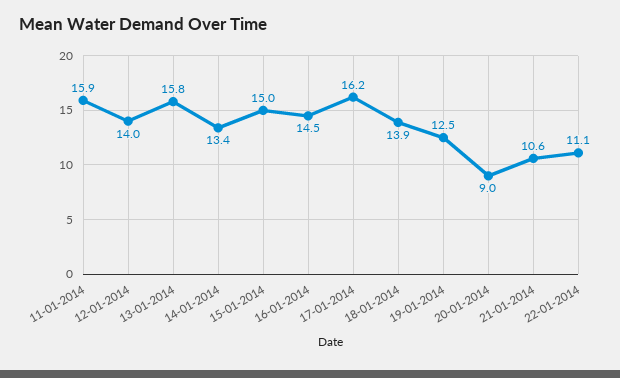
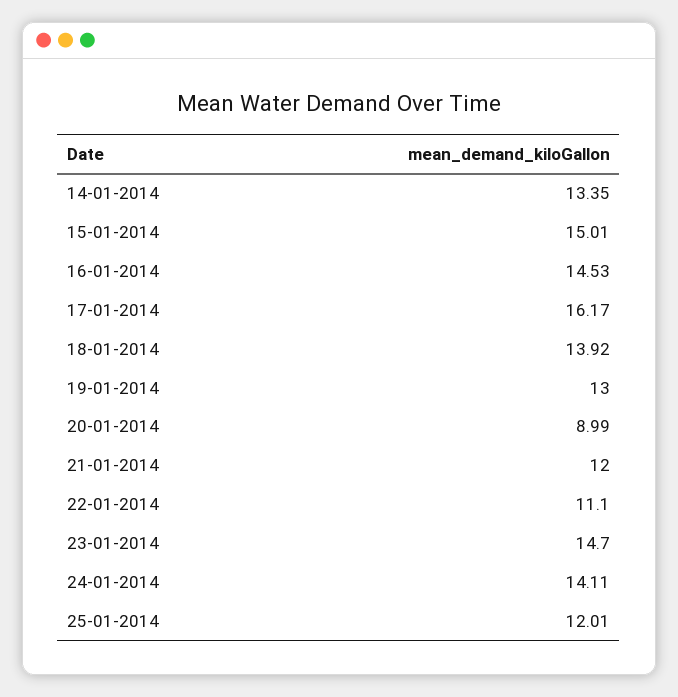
11-01-2014: 15.9 -> none
12-01-2014: 14 -> none
13-01-2014: 15.8 -> none
19-01-2014: 12.5 -> 13
21-01-2014: 10.6 -> 12
23-01-2014: none -> 14.7
24-01-2014: none -> 14.11
25-01-2014: none -> 12.01

